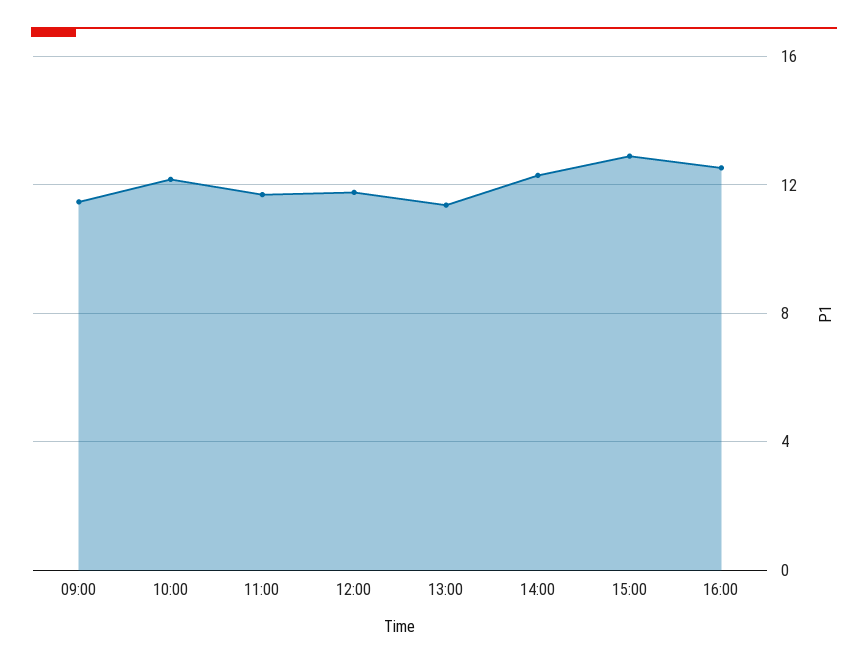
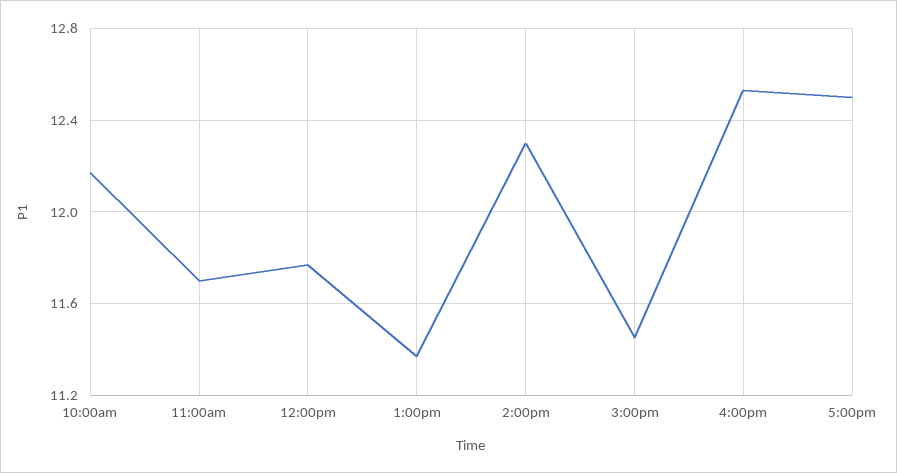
09:00: 11.5 -> none
15:00: 13 -> 11.45
5:00pm: none -> 12.5

